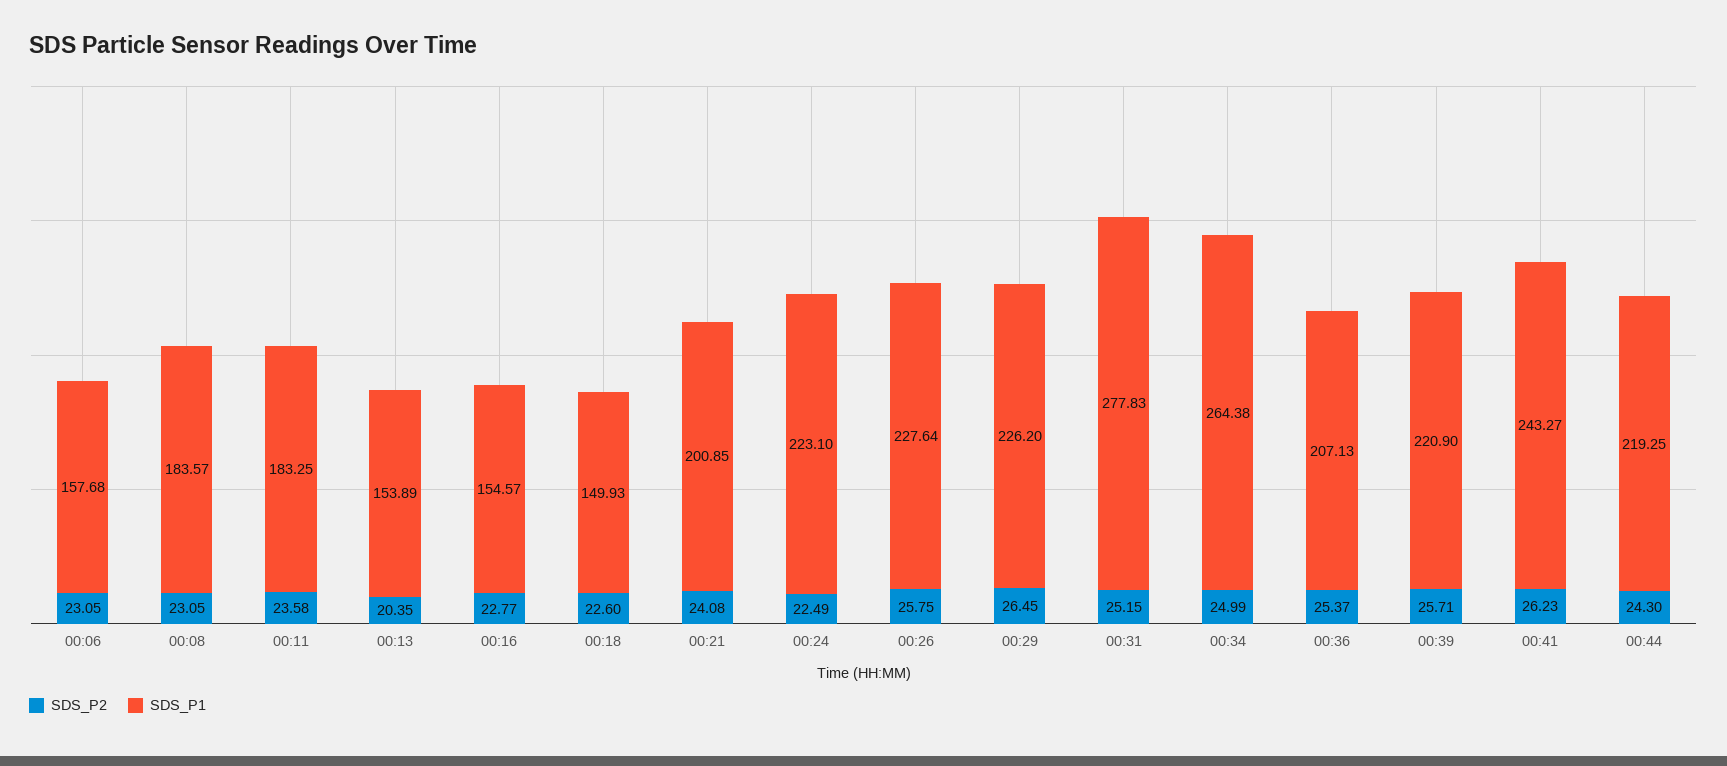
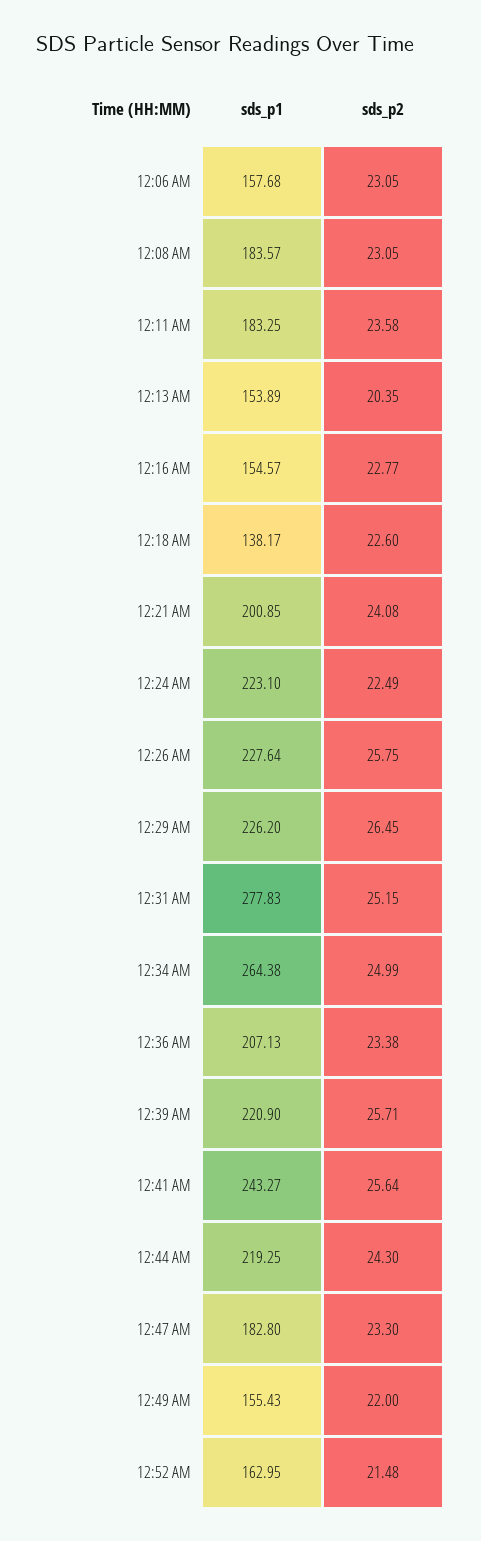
SDS_P1, 00:18: 149.93 -> 138.17
SDS_P2, 00:36: 25.37 -> 23.38
SDS_P2, 00:41: 26.23 -> 25.64
SDS_P1, 12:47 AM: none -> 182.8
SDS_P2, 12:47 AM: none -> 23.3
SDS_P1, 12:49 AM: none -> 155.43
SDS_P2, 12:49 AM: none -> 22
SDS_P1, 12:52 AM: none -> 162.95
SDS_P2, 12:52 AM: none -> 21.48

